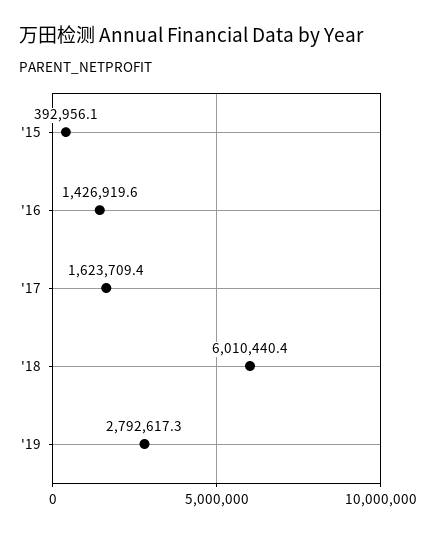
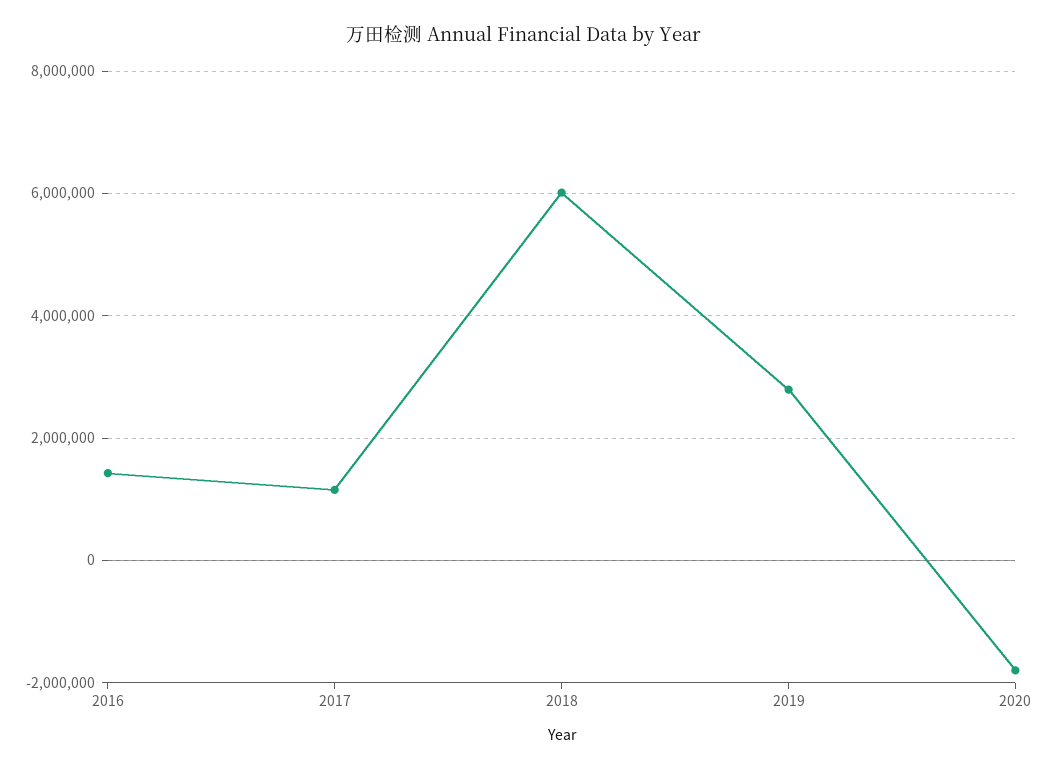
'15: 392956.1 -> none
'17: 1623709.4 -> 1200000
2020: none -> -1800000

